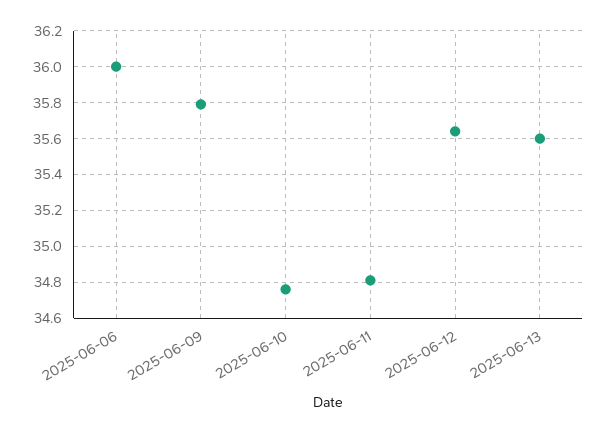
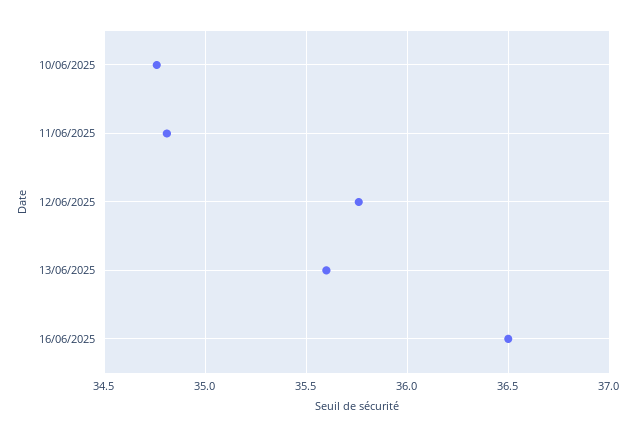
2025-06-06: 36 -> none
2025-06-09: 35.8 -> none
2025-06-12: 35.65 -> 35.75
16/06/2025: none -> 36.5

